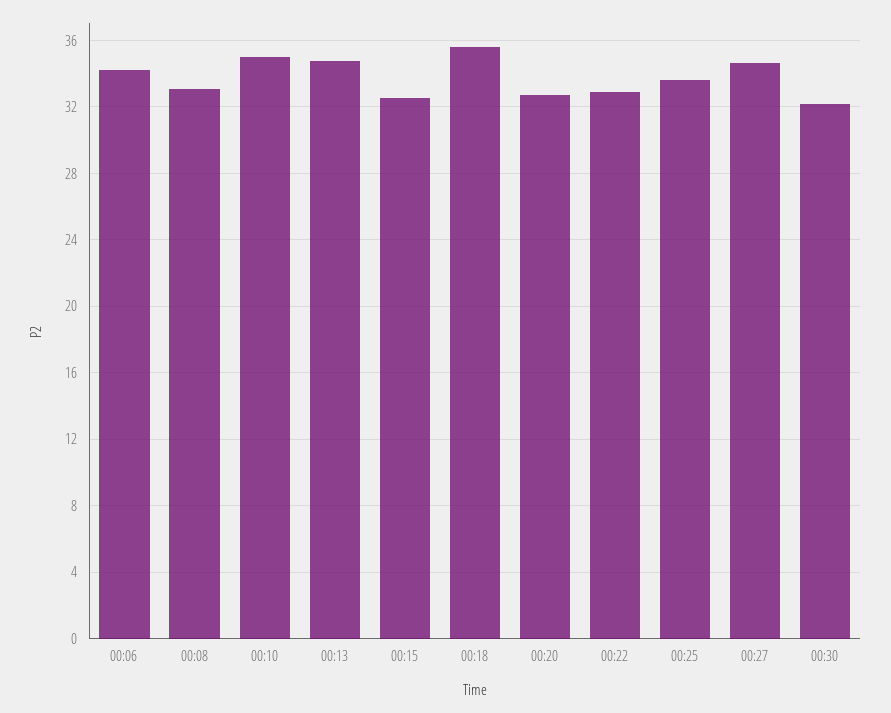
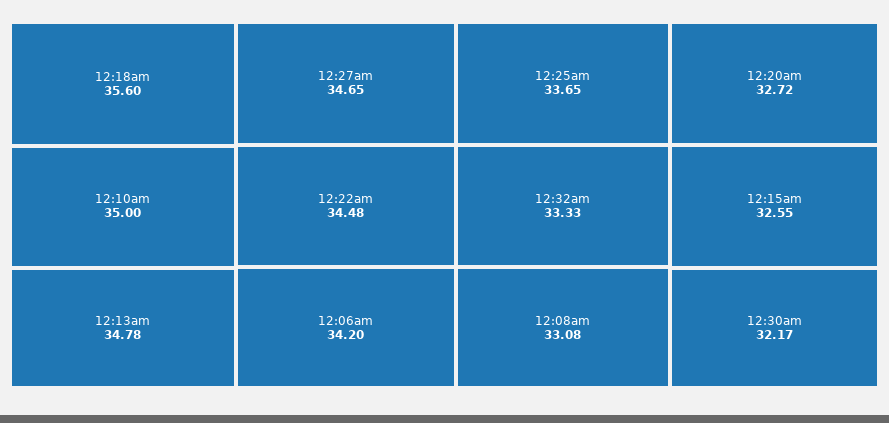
00:22: 33 -> 34.48
12:32am: none -> 33.33

